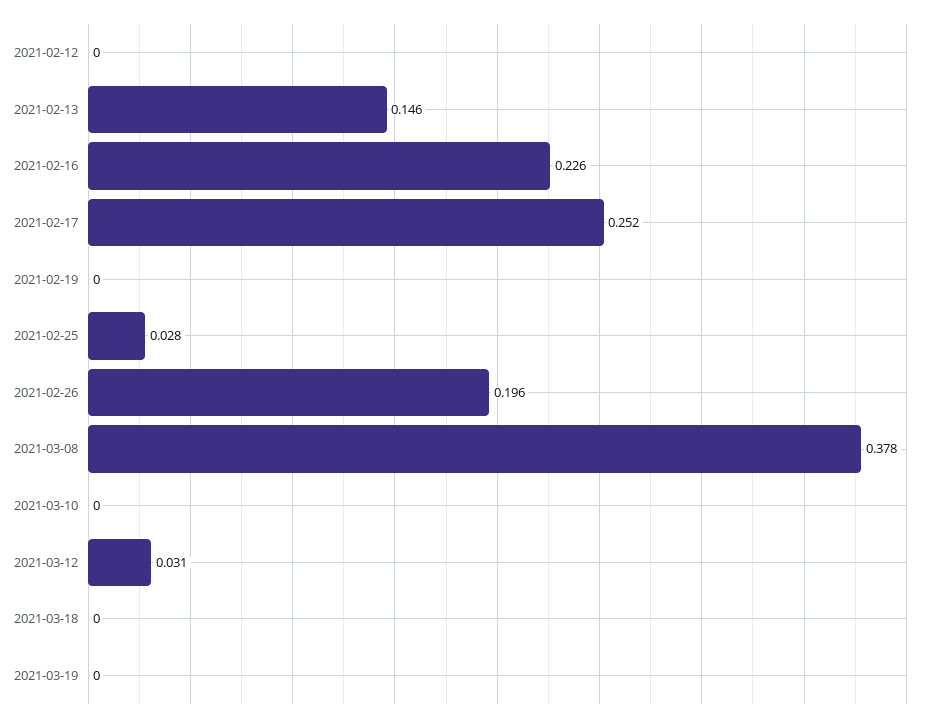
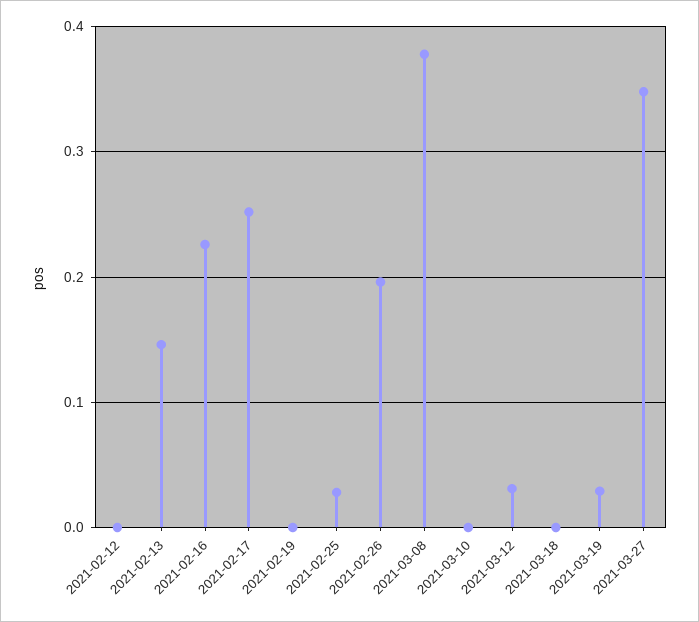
2021-03-19: 0 -> 0.03
2021-03-27: none -> 0.35

